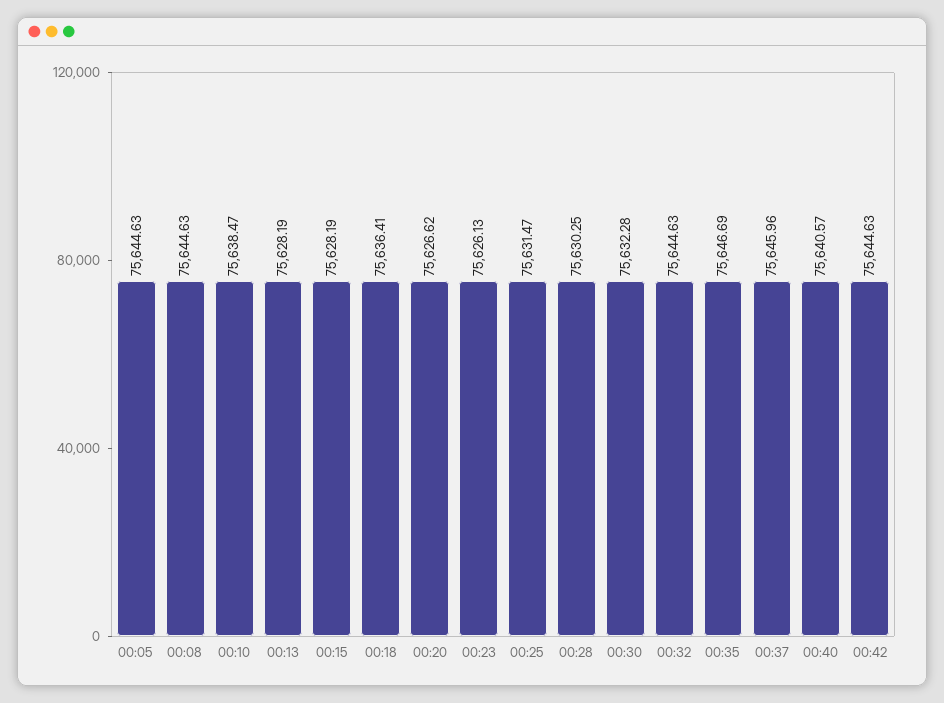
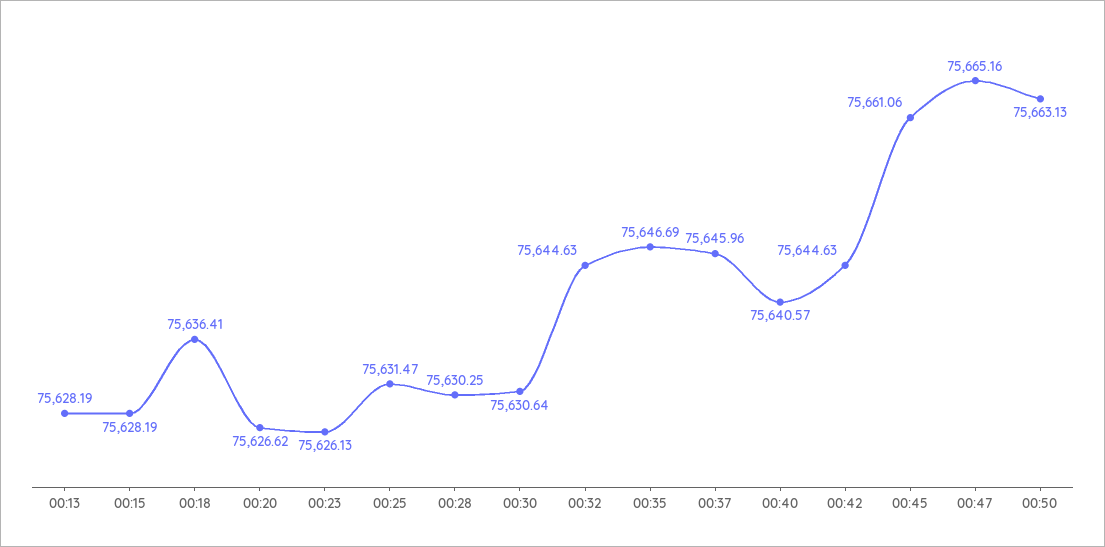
00:05: 75644.63 -> none
00:08: 75644.63 -> none
00:10: 75638.47 -> none
00:30: 75632.28 -> 75630.64
00:45: none -> 75661.06
00:47: none -> 75665.16
00:50: none -> 75663.13

